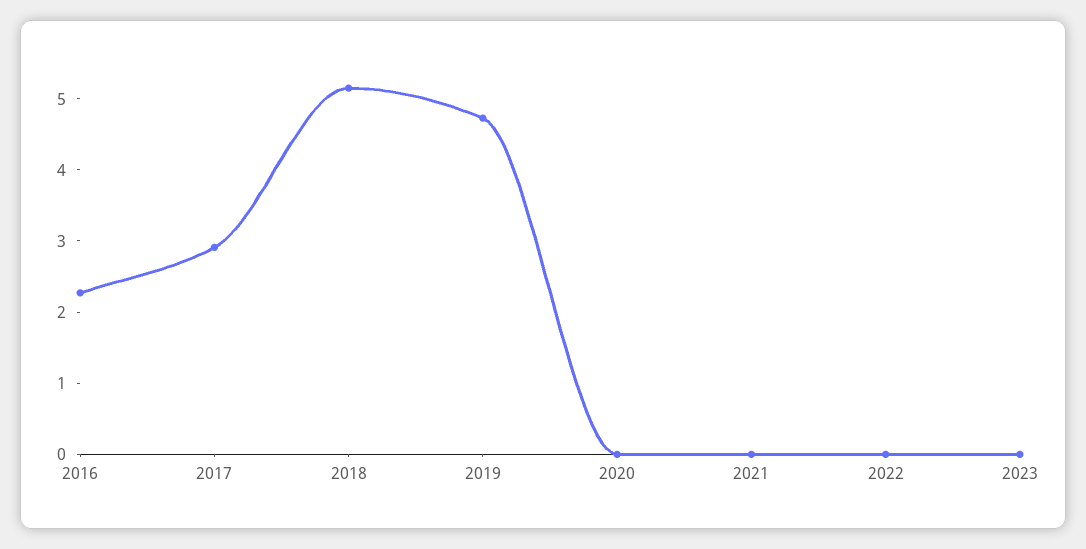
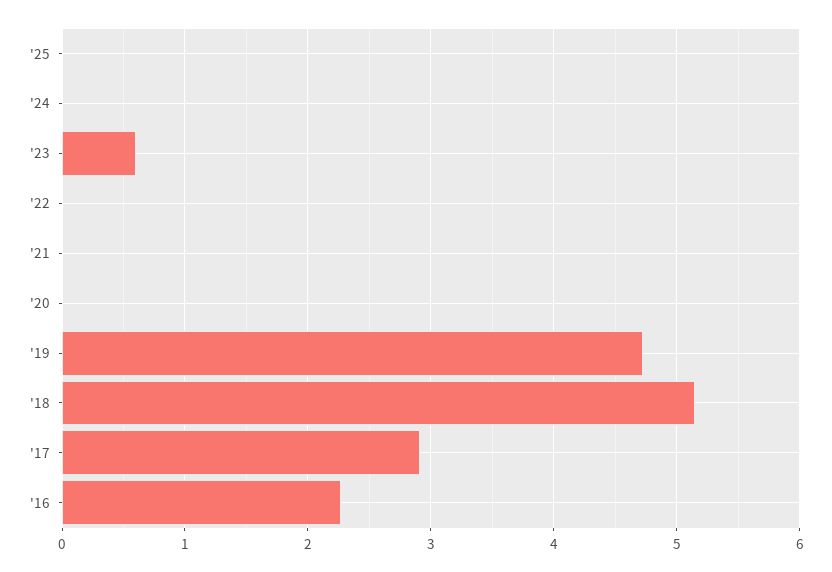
2023: 0 -> 0.6
'25: none -> 0
'24: none -> 0

